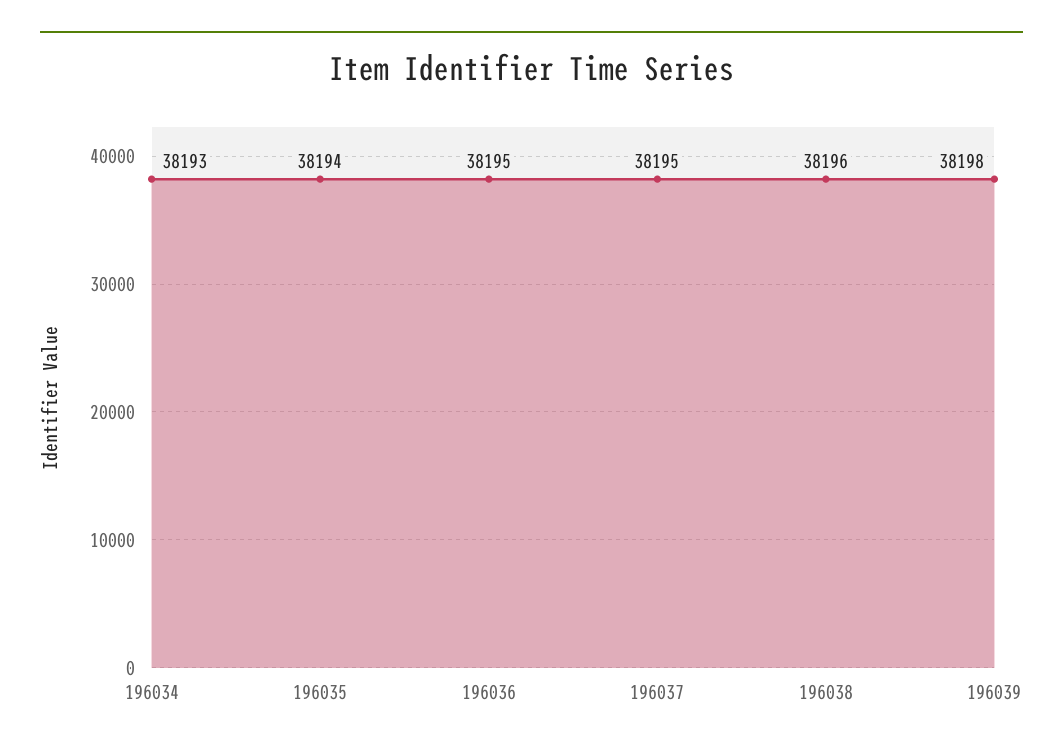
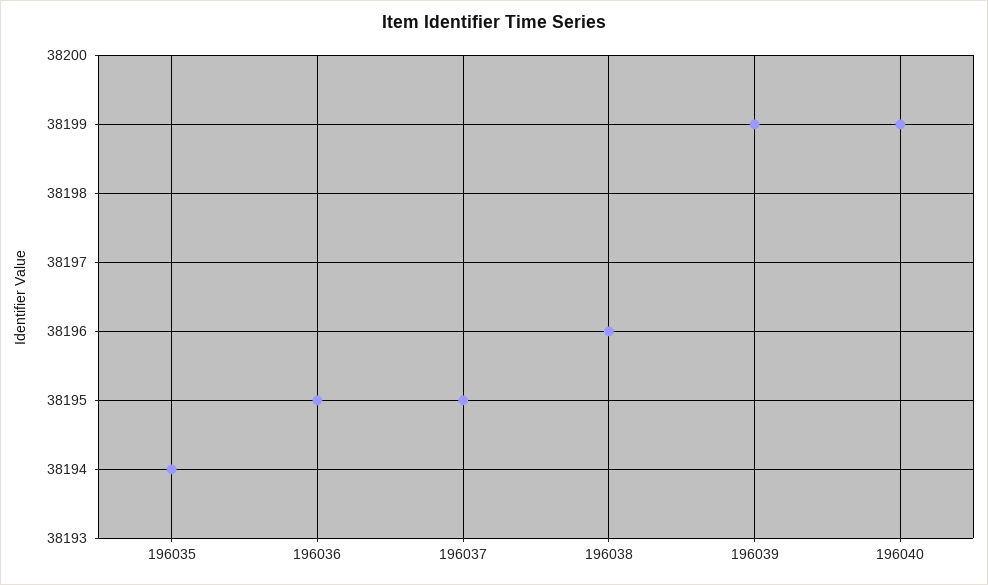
196034: 38193 -> none
196039: 38198 -> 38199
196040: none -> 38199

